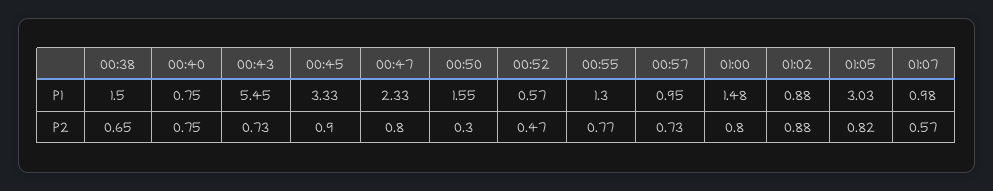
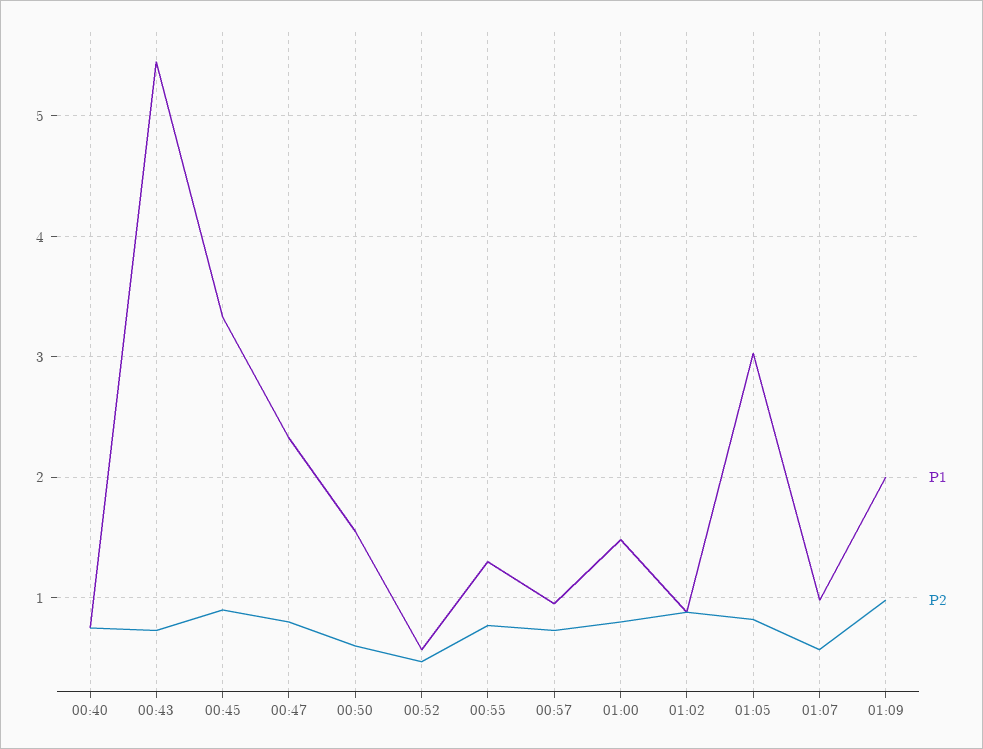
P1, 00:38: 1.5 -> none
P2, 00:38: 0.65 -> none
P2, 00:50: 0.3 -> 0.6
P1, 01:09: none -> 2
P2, 01:09: none -> 1

